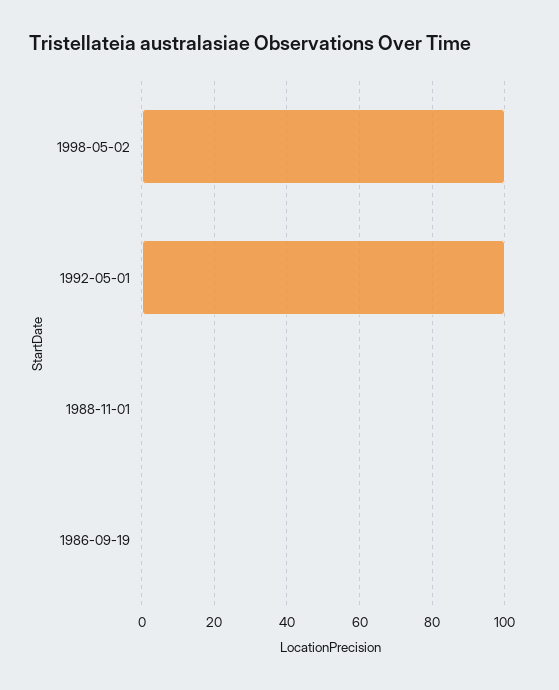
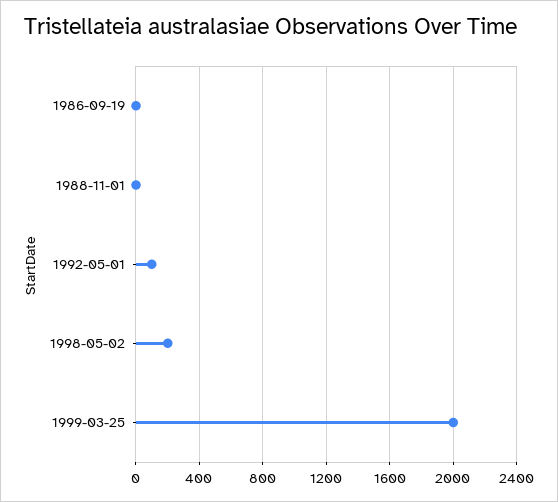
1998-05-02: 100 -> 200
1999-03-25: none -> 2000

